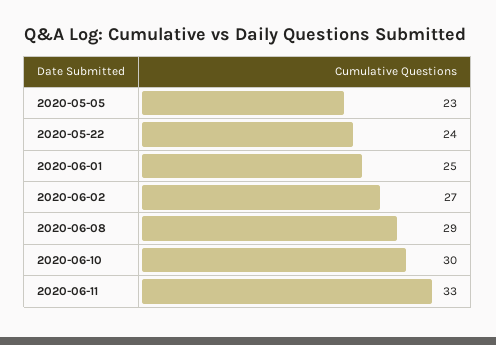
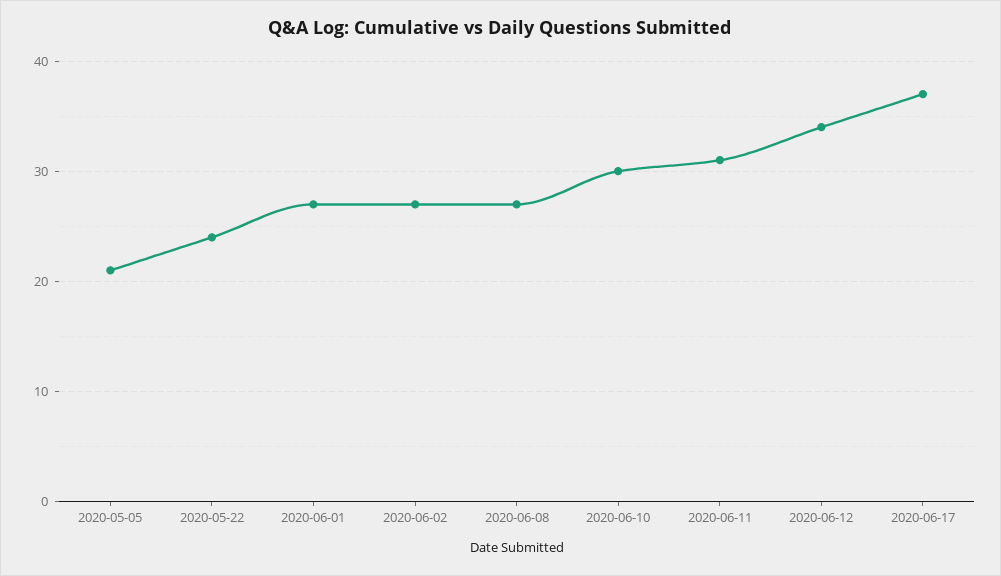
2020-05-05: 23 -> 21
2020-06-01: 25 -> 27
2020-06-08: 29 -> 27
2020-06-11: 33 -> 31
2020-06-12: none -> 34
2020-06-17: none -> 37

